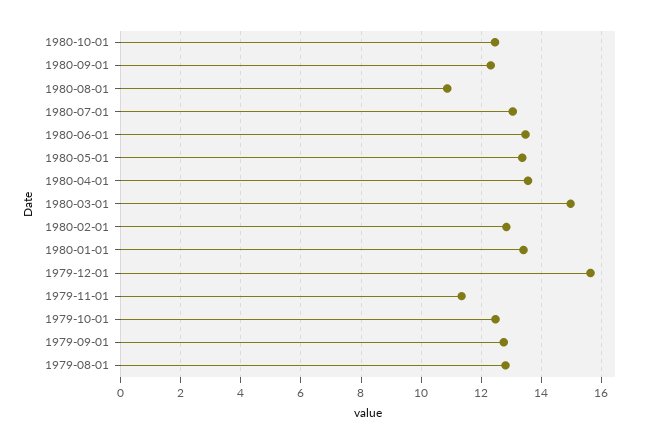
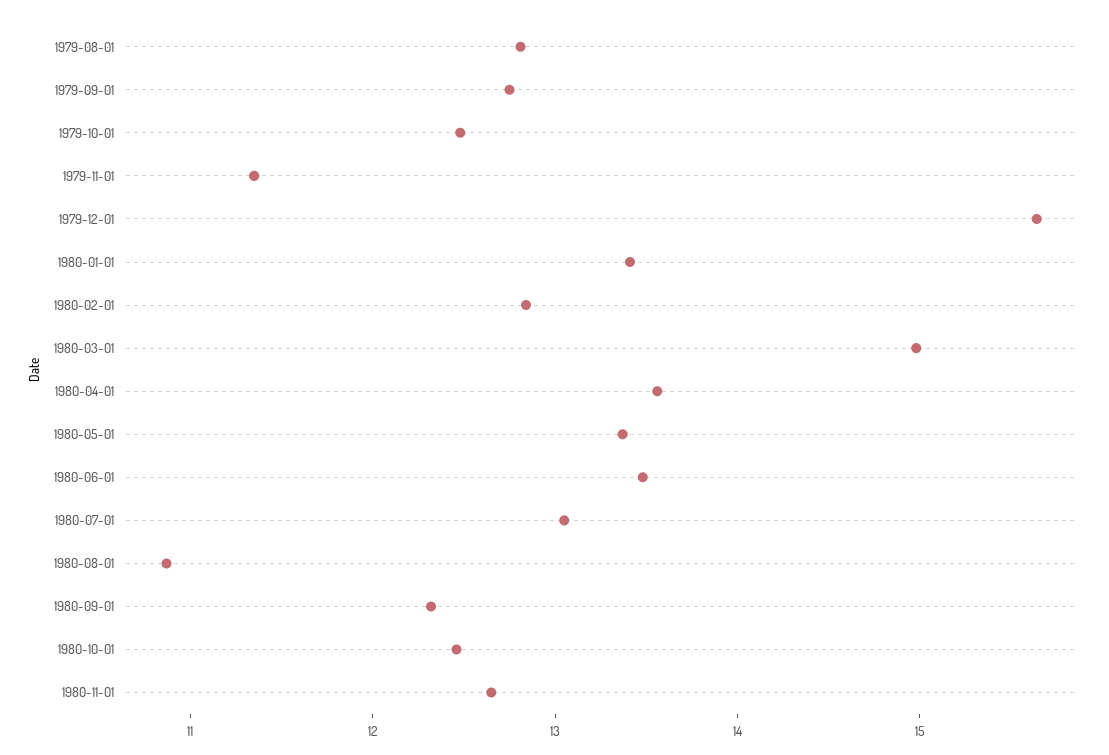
1980-11-01: none -> 12.6

